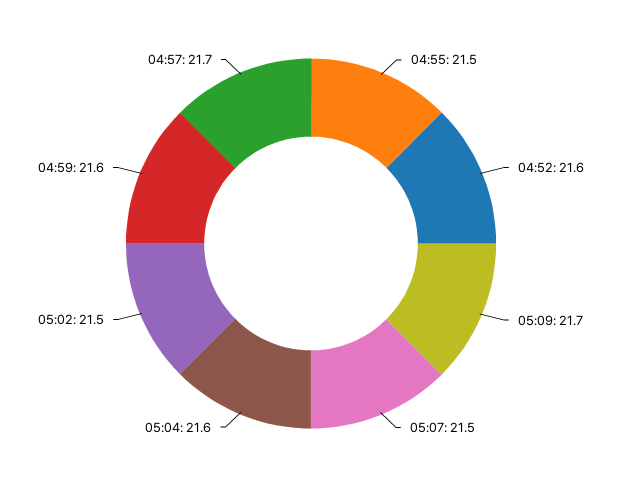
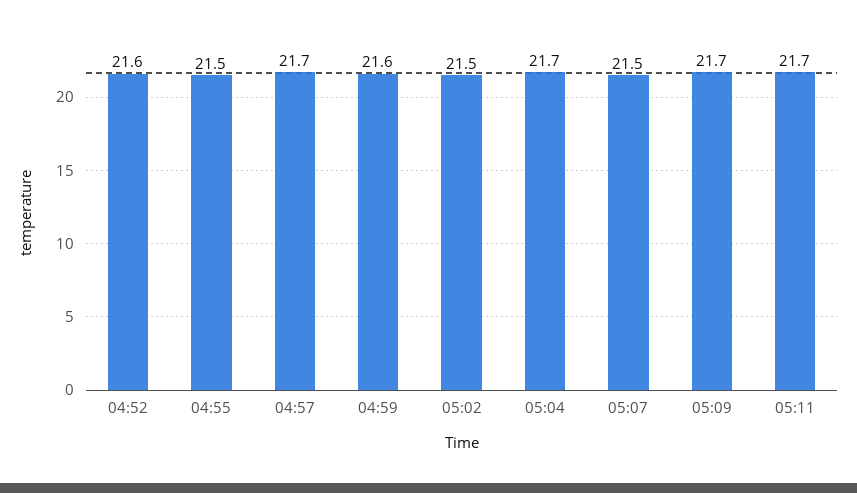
05:04: 21.6 -> 21.7
05:11: none -> 21.7

